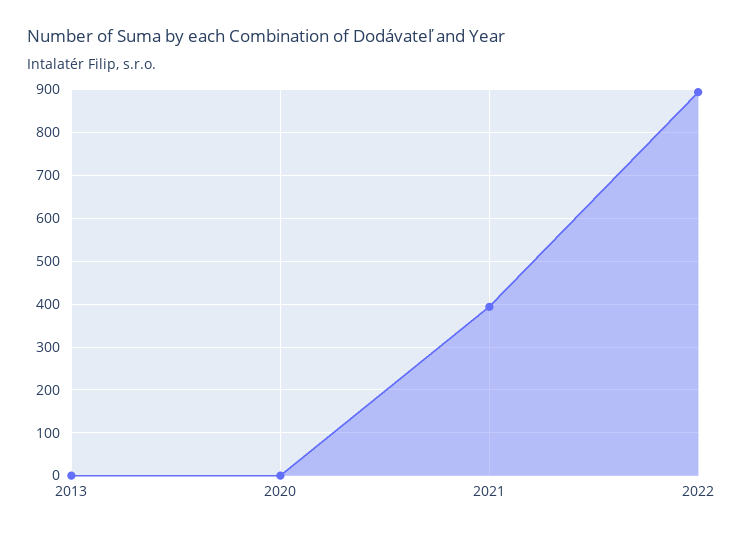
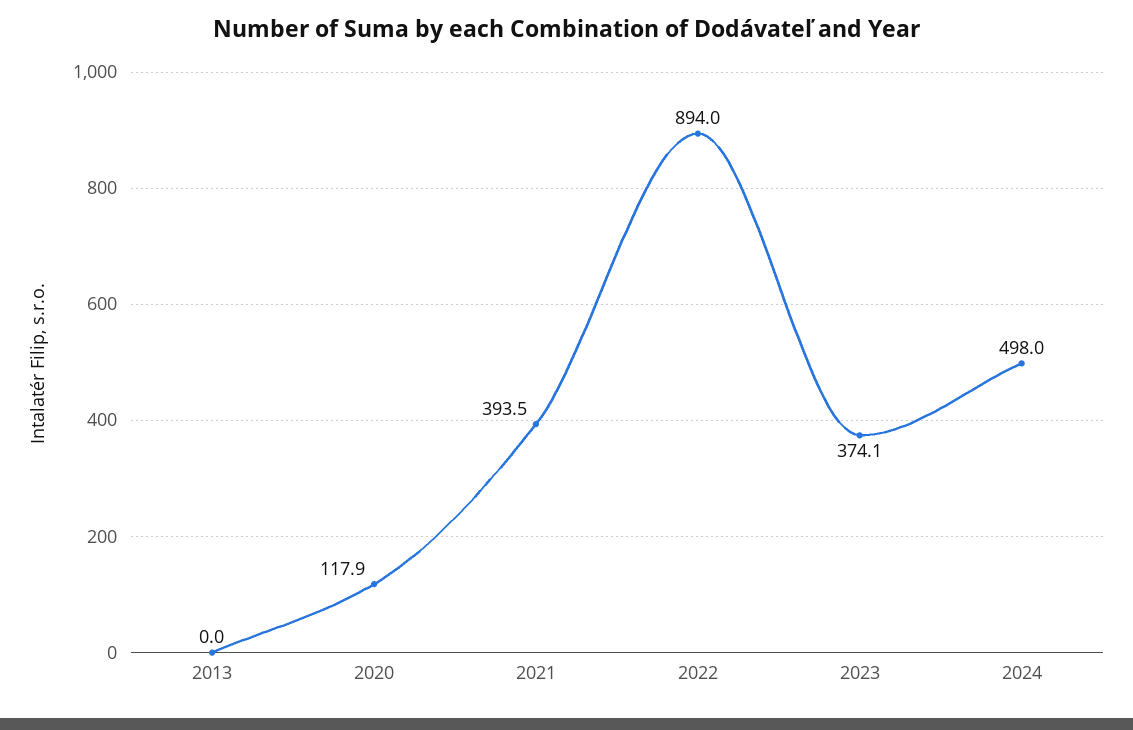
2020: 0 -> 117.9
2023: none -> 374.1
2024: none -> 498

